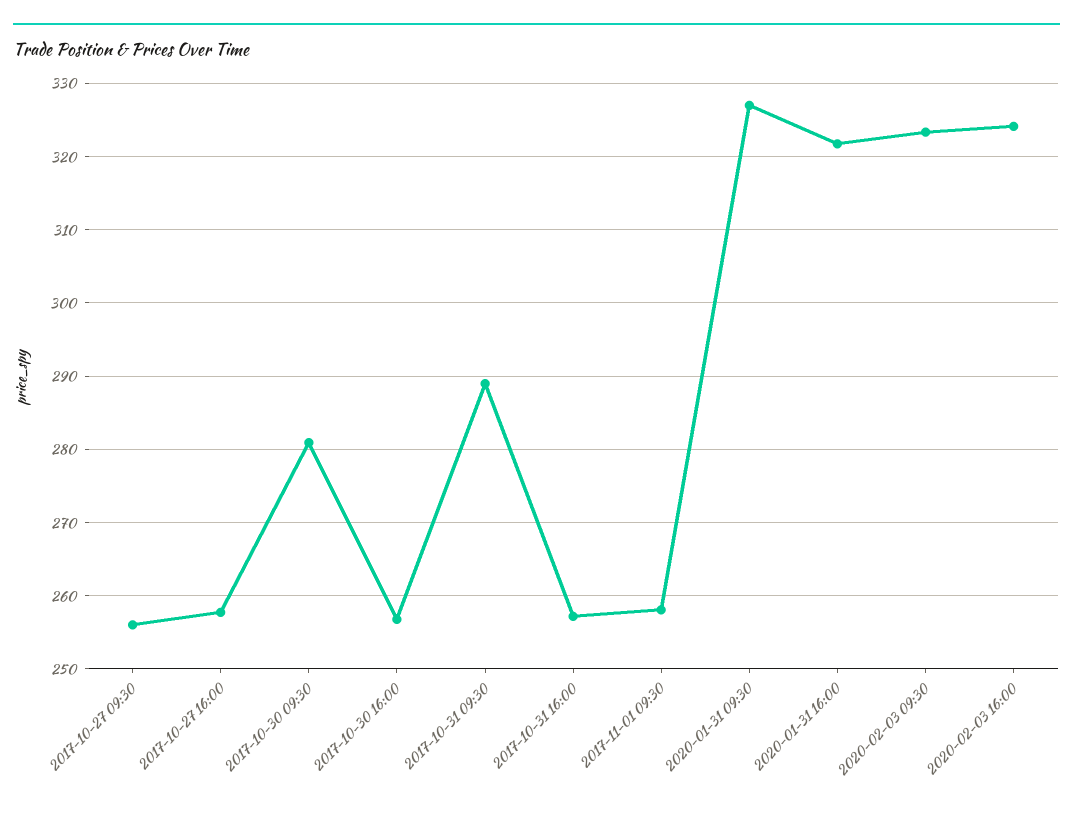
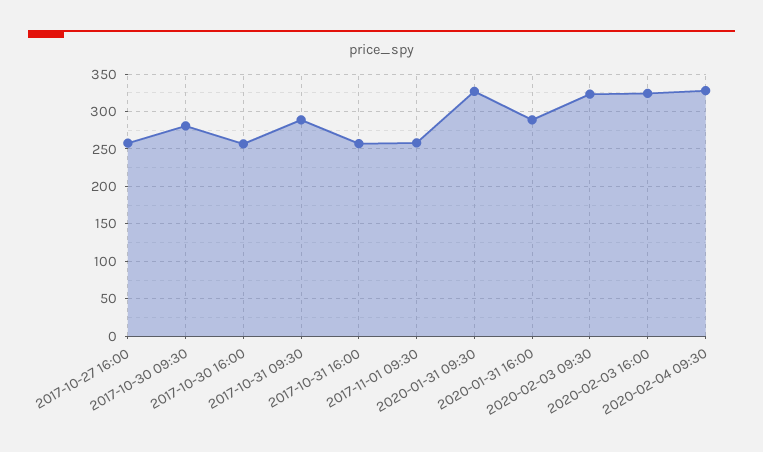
2017-10-27 09:30: 256 -> none
2020-01-31 16:00: 322 -> 290
2020-02-04 09:30: none -> 330

